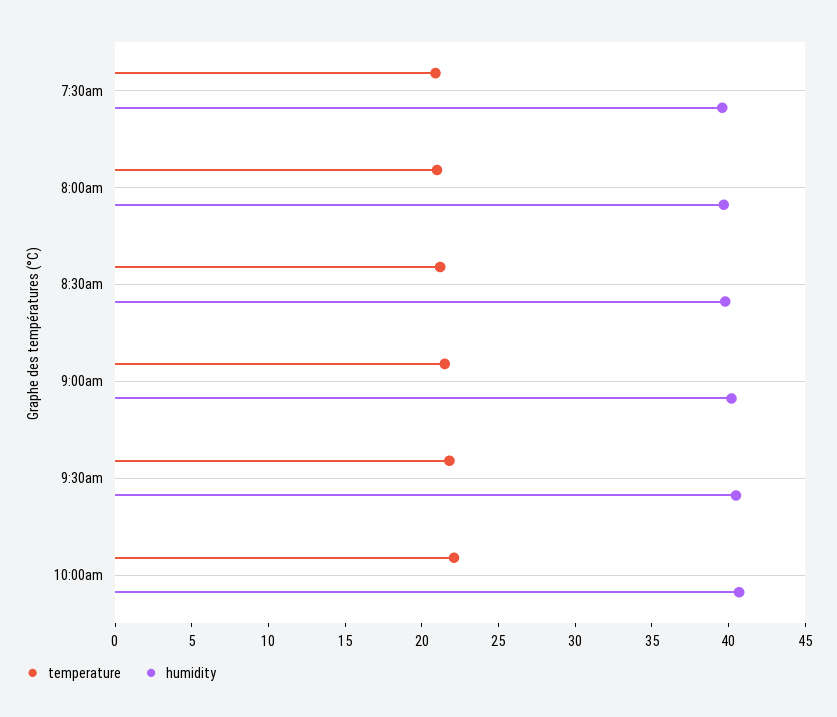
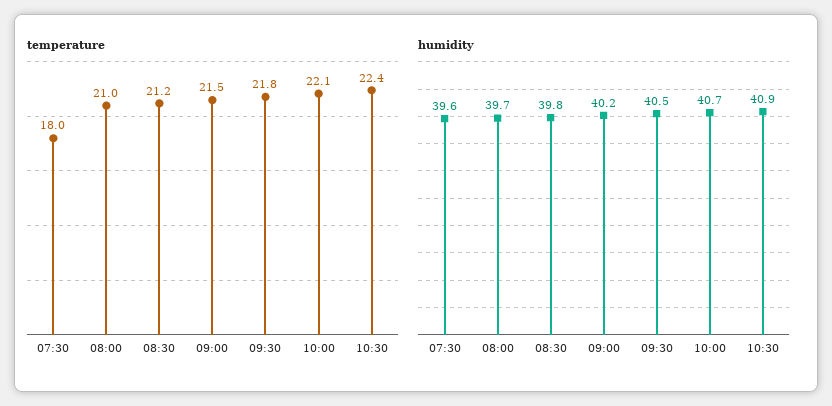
temperature, 7:30am: 21 -> 18
temperature, 10:30: none -> 22.4
humidity, 10:30: none -> 40.9

